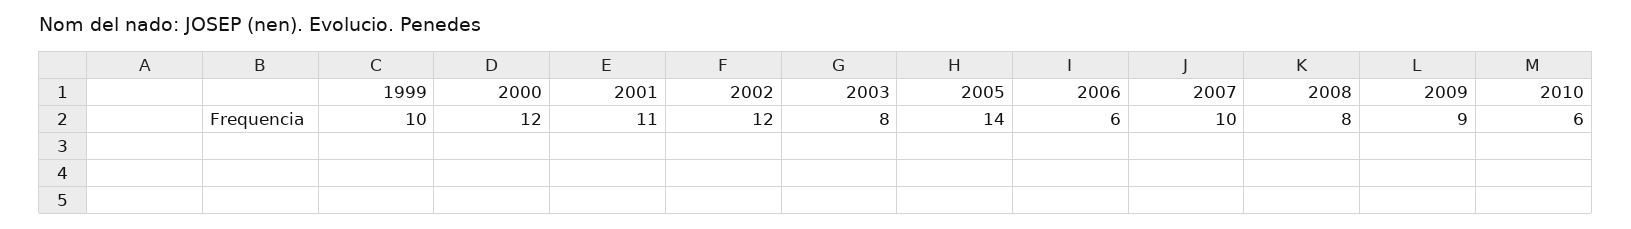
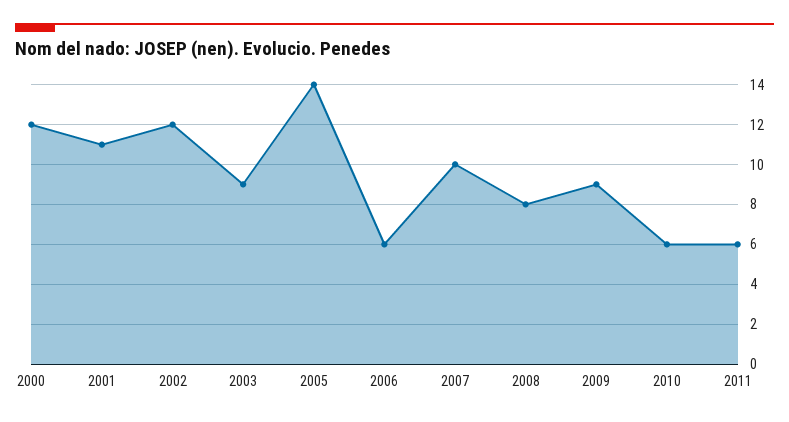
1999: 10 -> none
2003: 8 -> 9
2011: none -> 6

